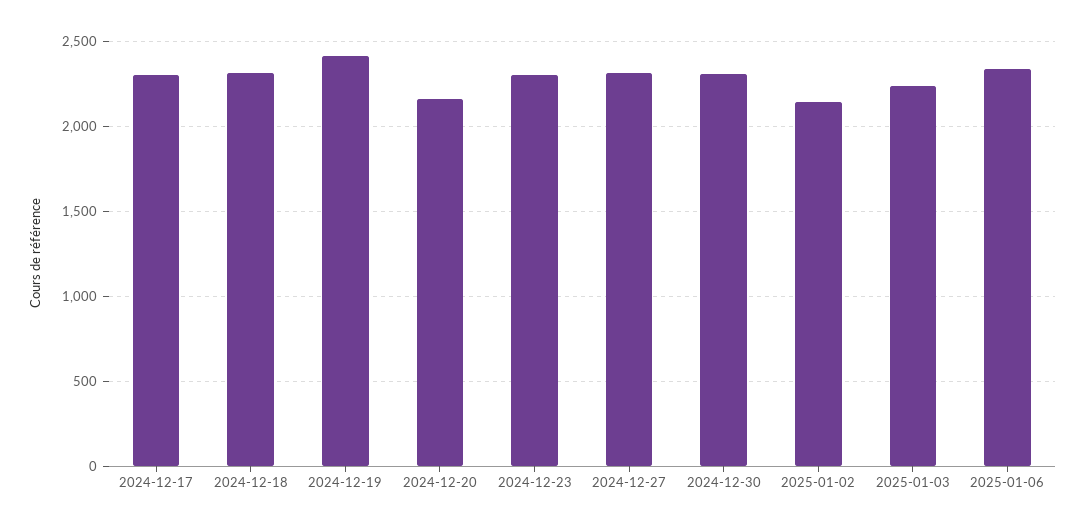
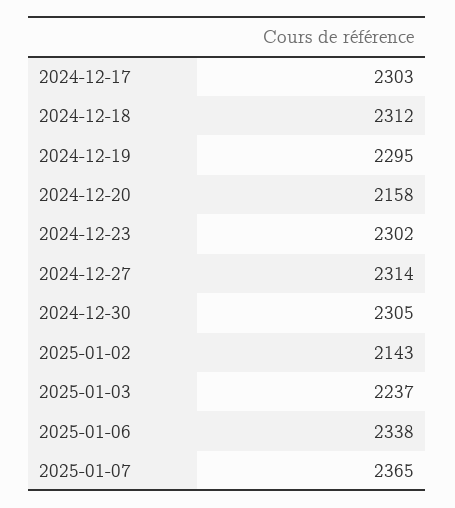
2024-12-19: 2400 -> 2295
2025-01-07: none -> 2365

